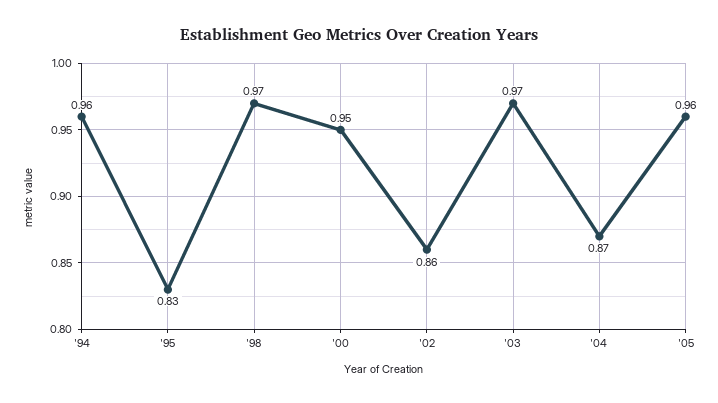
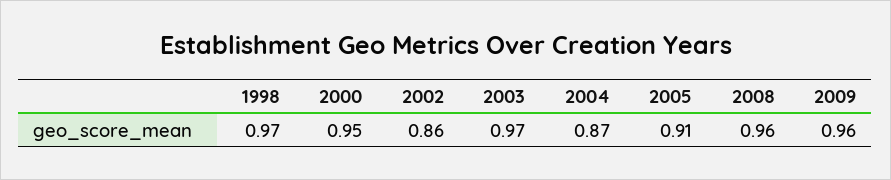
'94: 0.96 -> none
'95: 0.83 -> none
'05: 0.96 -> 0.91
2008: none -> 0.96
2009: none -> 0.96

